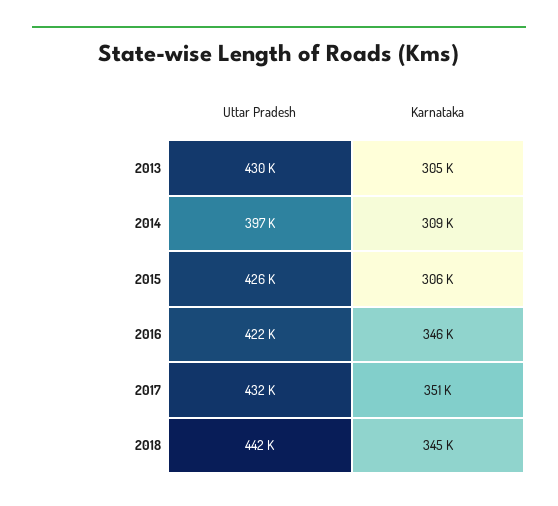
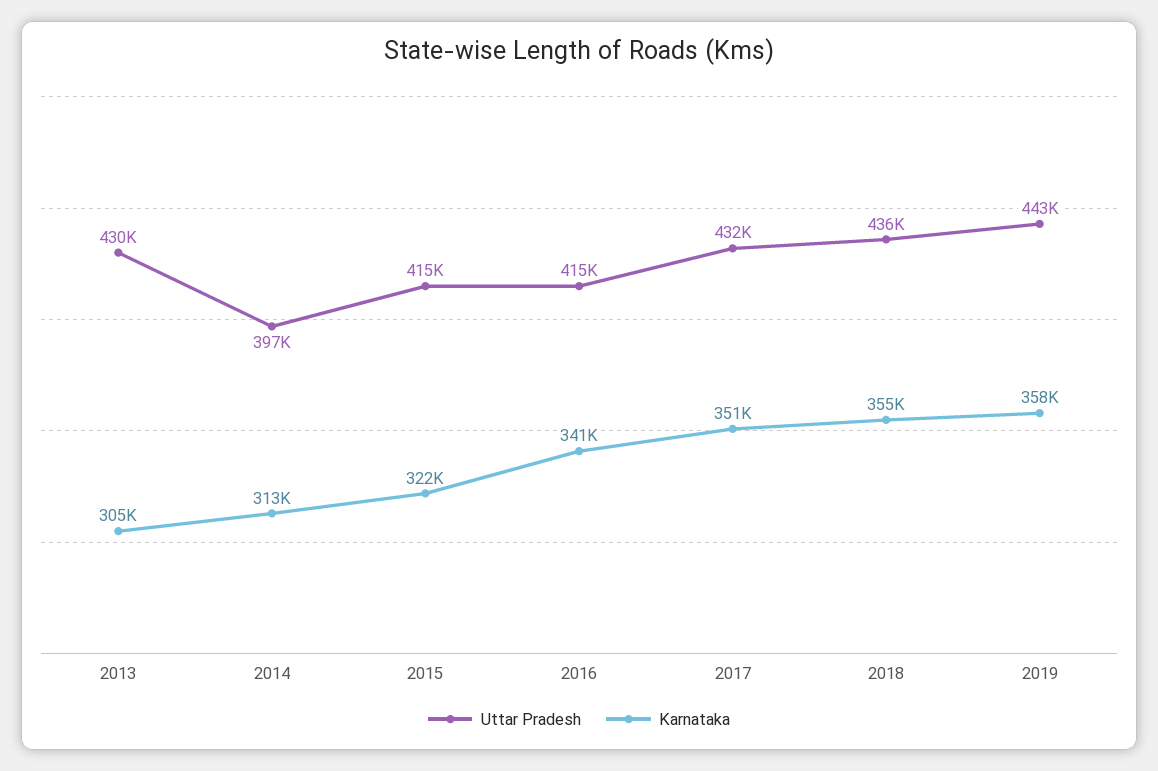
Karnataka, 2014: 309000 -> 313000
Uttar Pradesh, 2015: 426000 -> 415000
Karnataka, 2015: 306000 -> 322000
Uttar Pradesh, 2016: 422000 -> 415000
Karnataka, 2016: 346000 -> 341000
Uttar Pradesh, 2018: 442000 -> 436000
Karnataka, 2018: 345000 -> 355000
Uttar Pradesh, 2019: none -> 443000
Karnataka, 2019: none -> 358000

